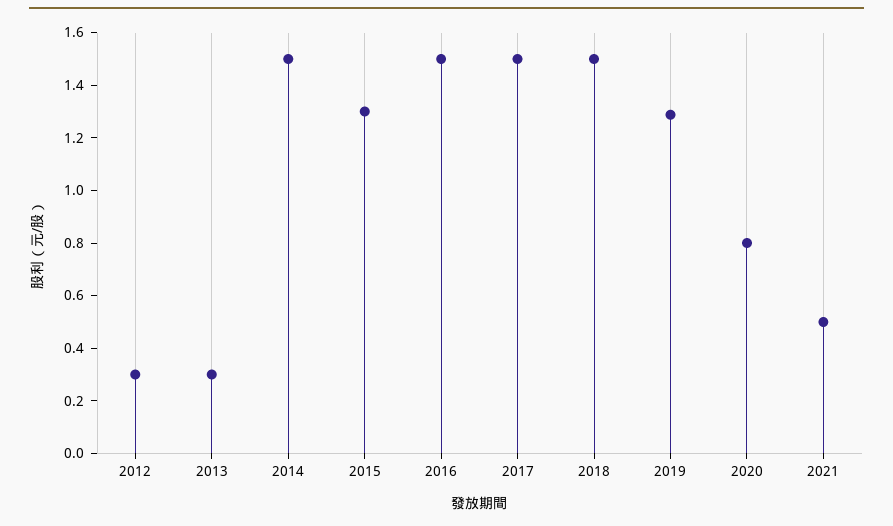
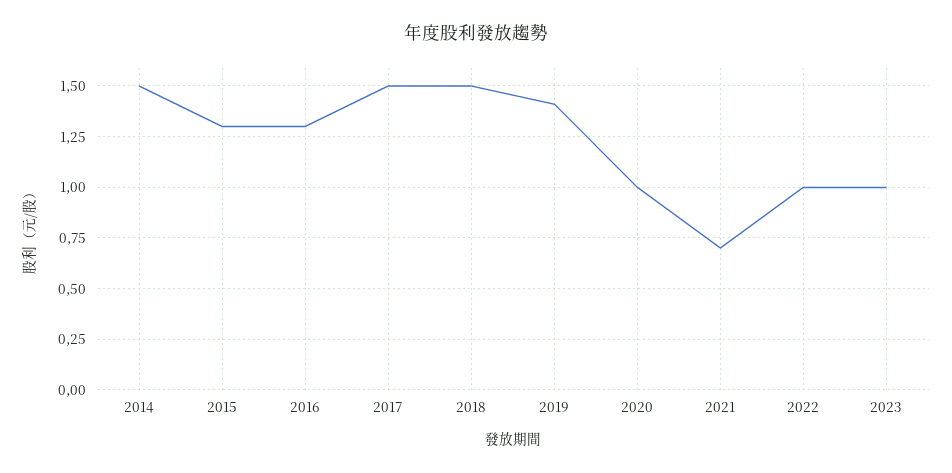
2012: 0.3 -> none
2013: 0.3 -> none
2016: 1.5 -> 1.3
2019: 1.3 -> 1.4
2020: 0.8 -> 1
2021: 0.5 -> 0.7
2022: none -> 1
2023: none -> 1

